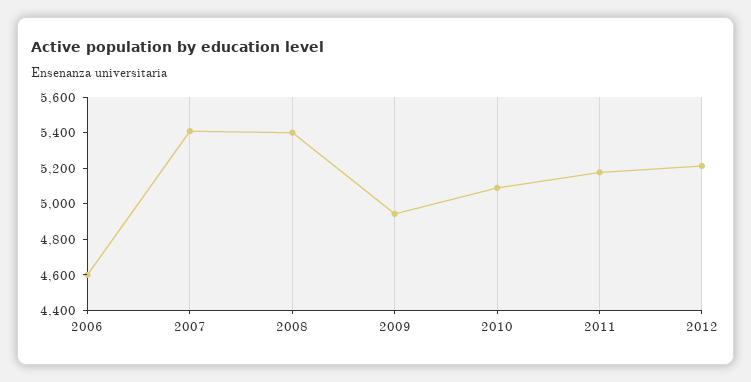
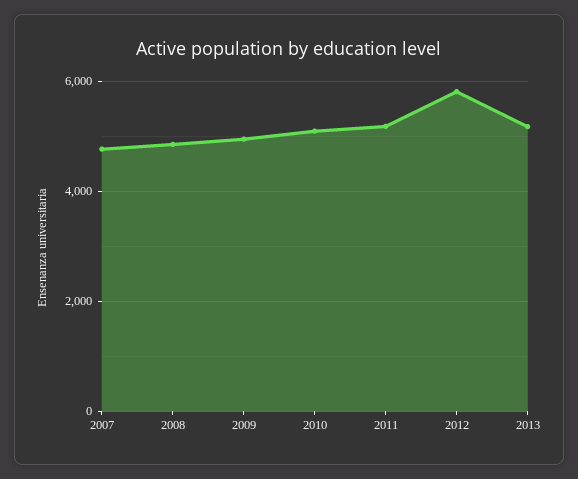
2006: 4600 -> none
2007: 5400 -> 4800
2008: 5400 -> 4800
2012: 5200 -> 5800
2013: none -> 5200

